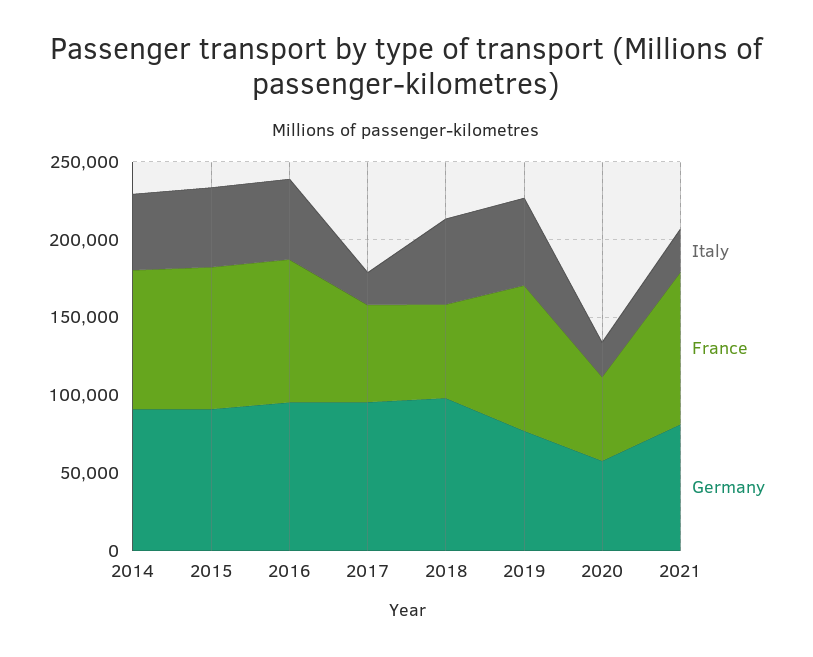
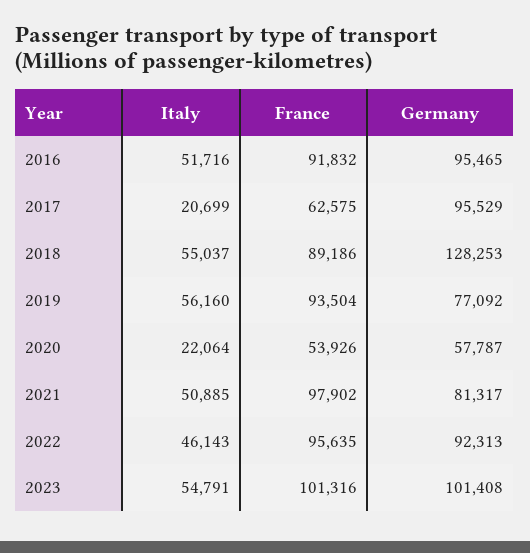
Italy, 2014: 50000 -> none
France, 2014: 90000 -> none
Germany, 2014: 90000 -> none
Italy, 2015: 50000 -> none
France, 2015: 90000 -> none
Germany, 2015: 90000 -> none
France, 2018: 60000 -> 89186
Germany, 2018: 100000 -> 128253
Italy, 2021: 30000 -> 50885
Italy, 2022: none -> 46143
France, 2022: none -> 95635
Germany, 2022: none -> 92313
Italy, 2023: none -> 54791
France, 2023: none -> 101316
Germany, 2023: none -> 101408

